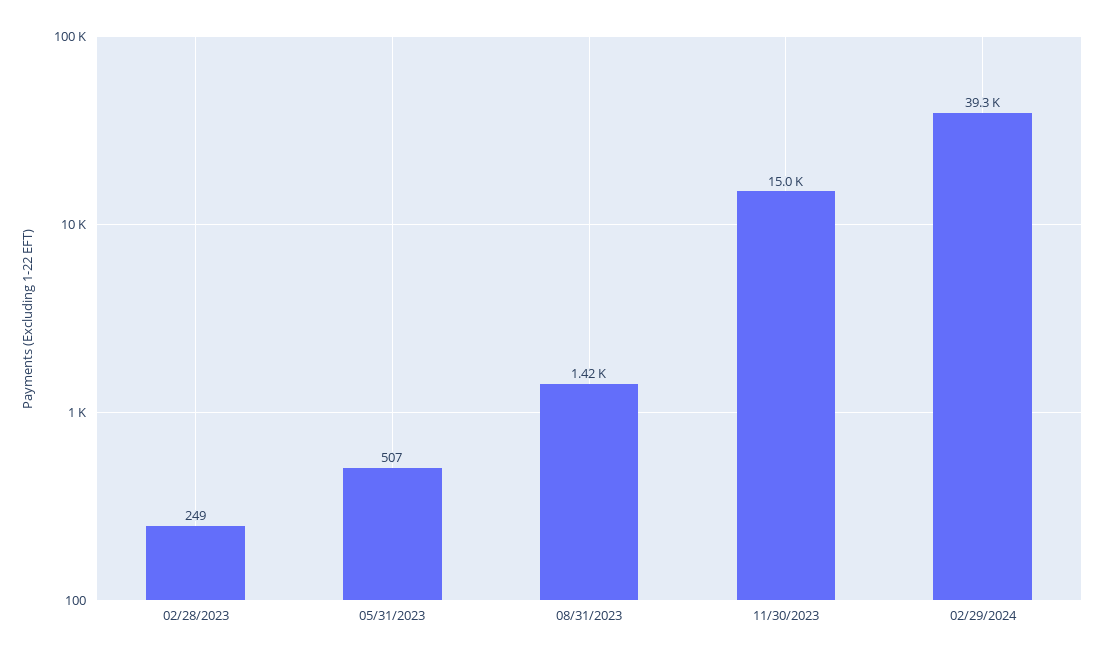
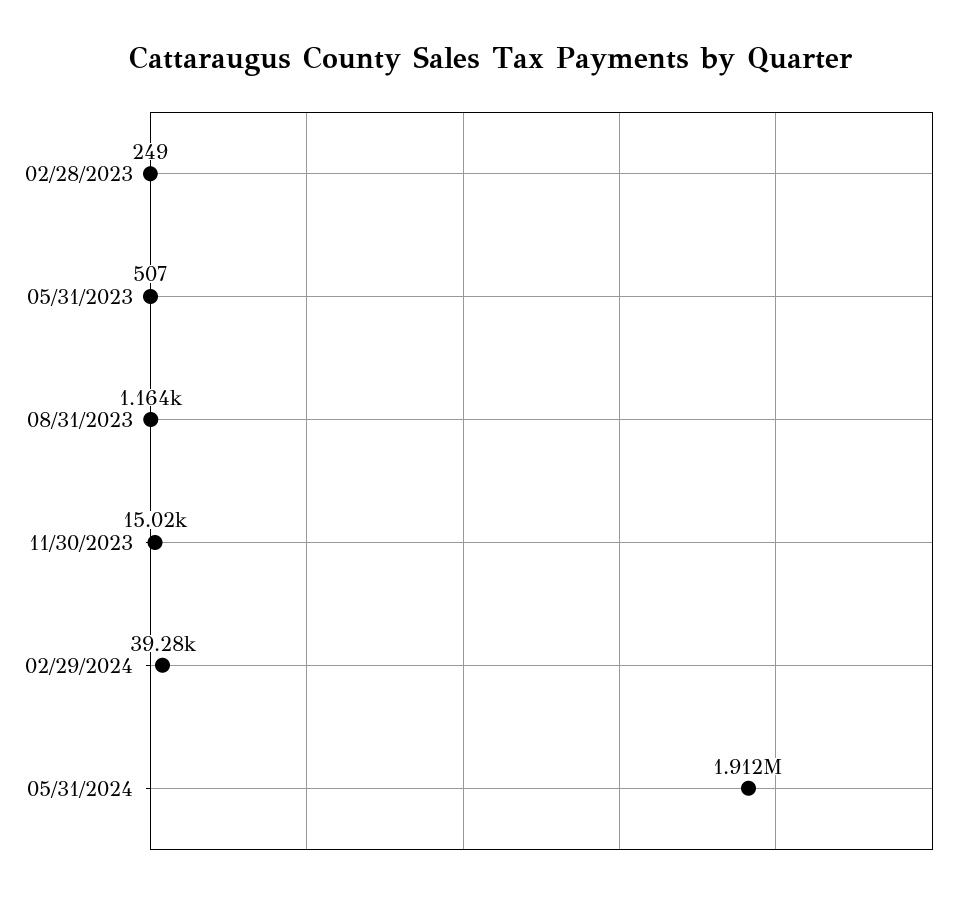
08/31/2023: 1420 -> 1164
05/31/2024: none -> 1912000

